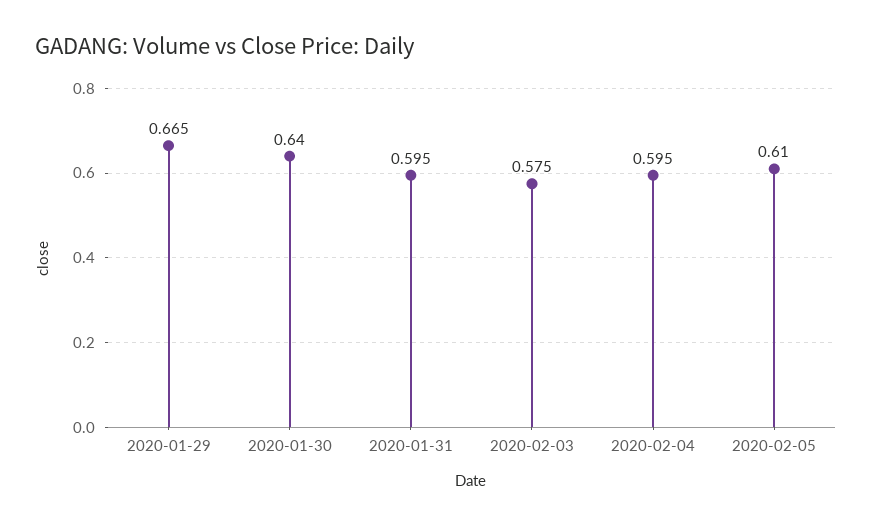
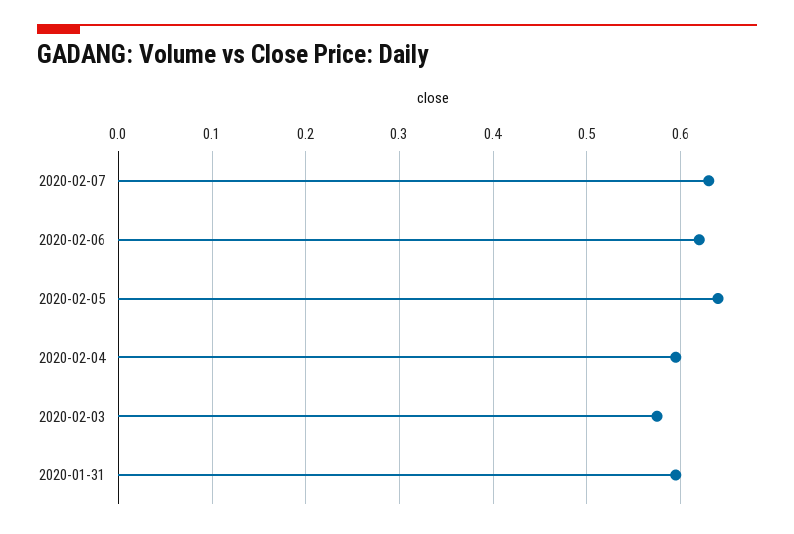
2020-01-29: 0.665 -> none
2020-01-30: 0.64 -> none
2020-02-05: 0.61 -> 0.64
2020-02-07: none -> 0.63
2020-02-06: none -> 0.62

